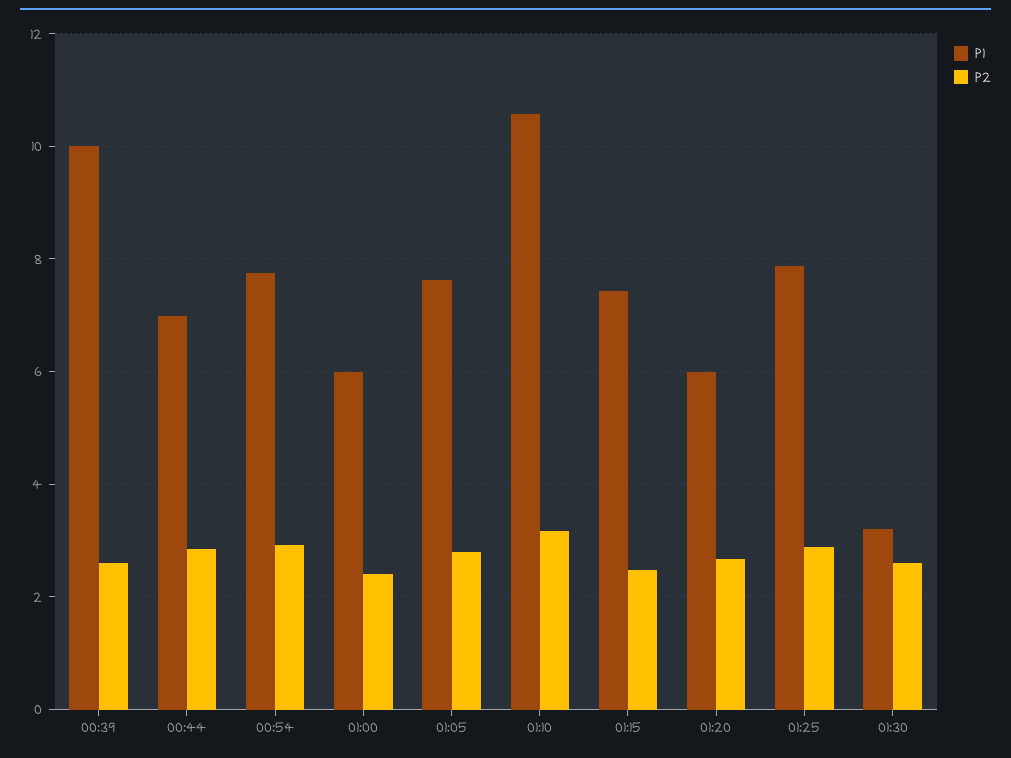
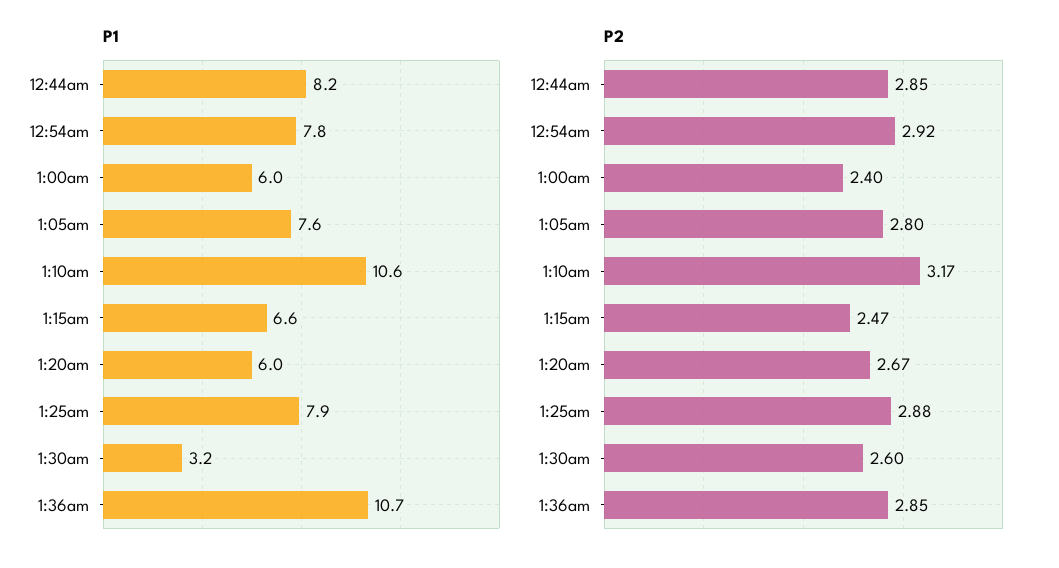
P1, 00:39: 10 -> none
P2, 00:39: 2.6 -> none
P1, 00:44: 7 -> 8.2
P1, 01:15: 7.4 -> 6.6
P1, 1:36am: none -> 10.7
P2, 1:36am: none -> 2.85

